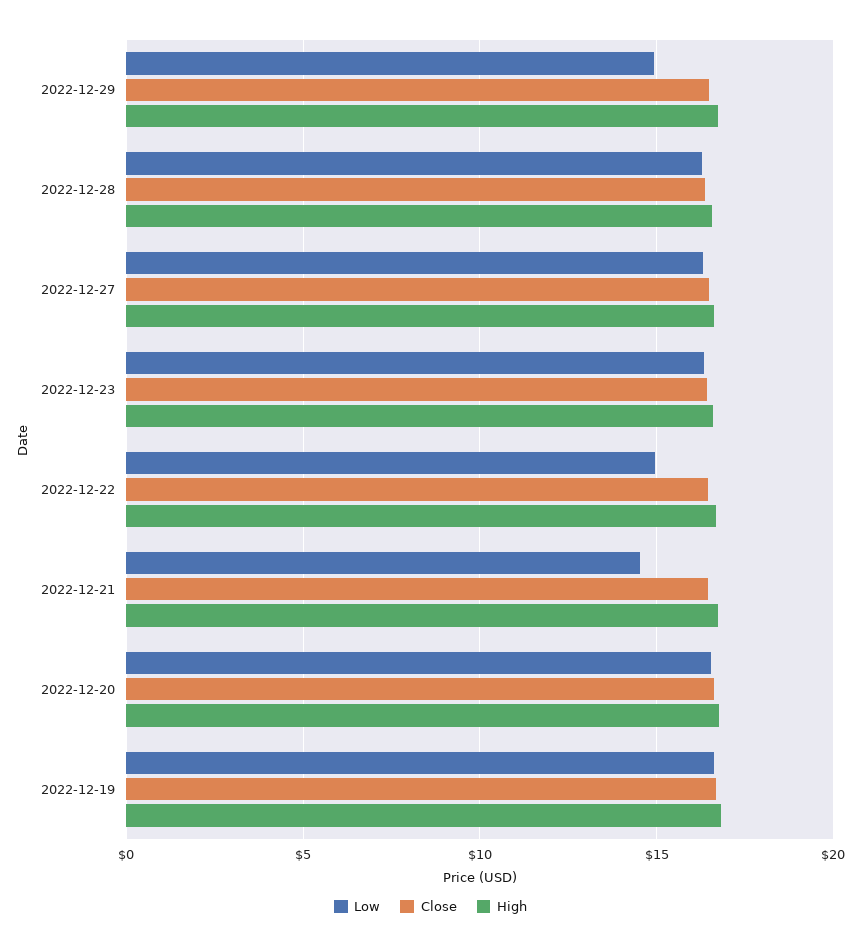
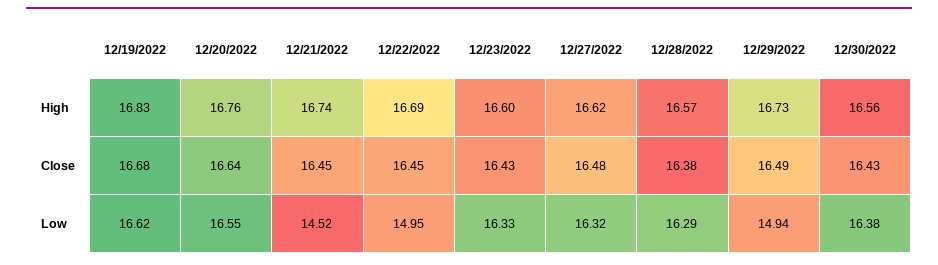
High, 12/30/2022: none -> 16.56
Close, 12/30/2022: none -> 16.43
Low, 12/30/2022: none -> 16.38

